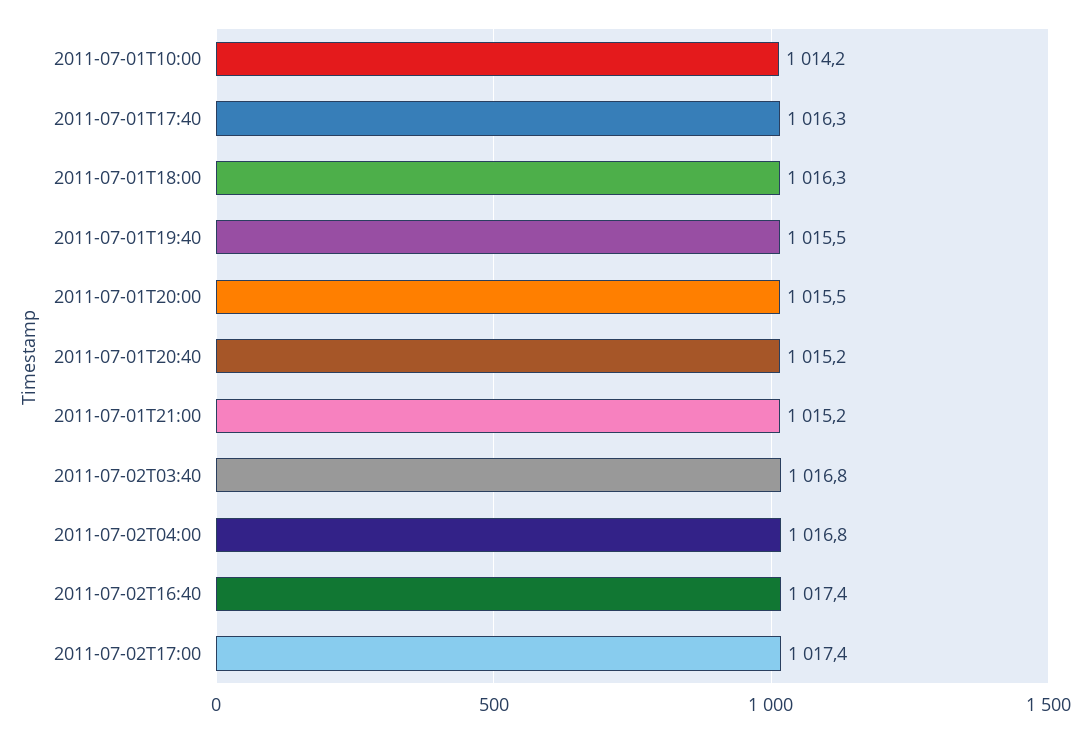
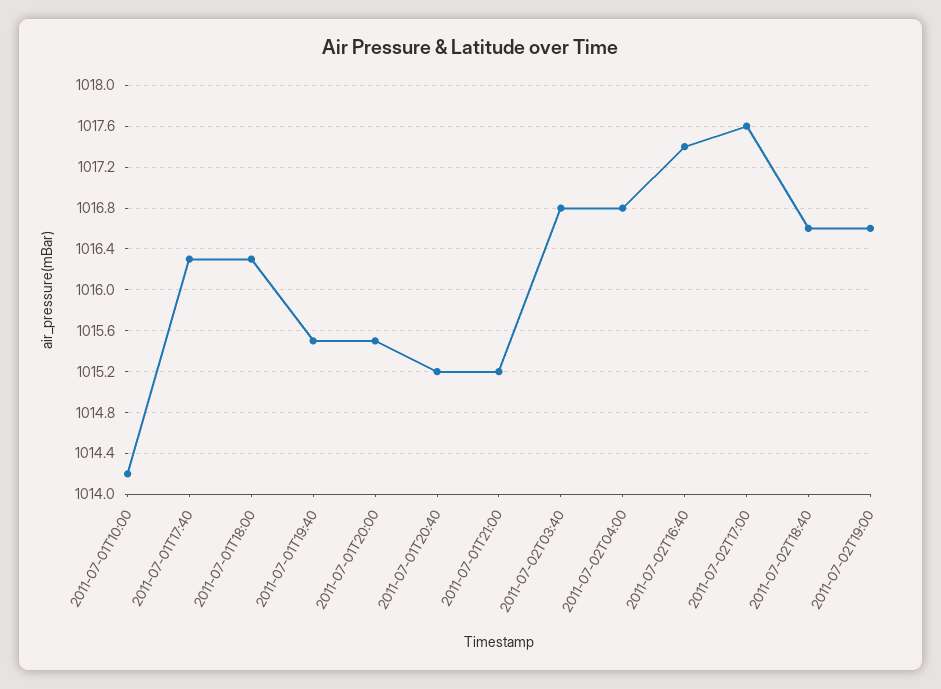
2011-07-02T17:00: 1017.4 -> 1017.6
2011-07-02T18:40: none -> 1016.6
2011-07-02T19:00: none -> 1016.6

